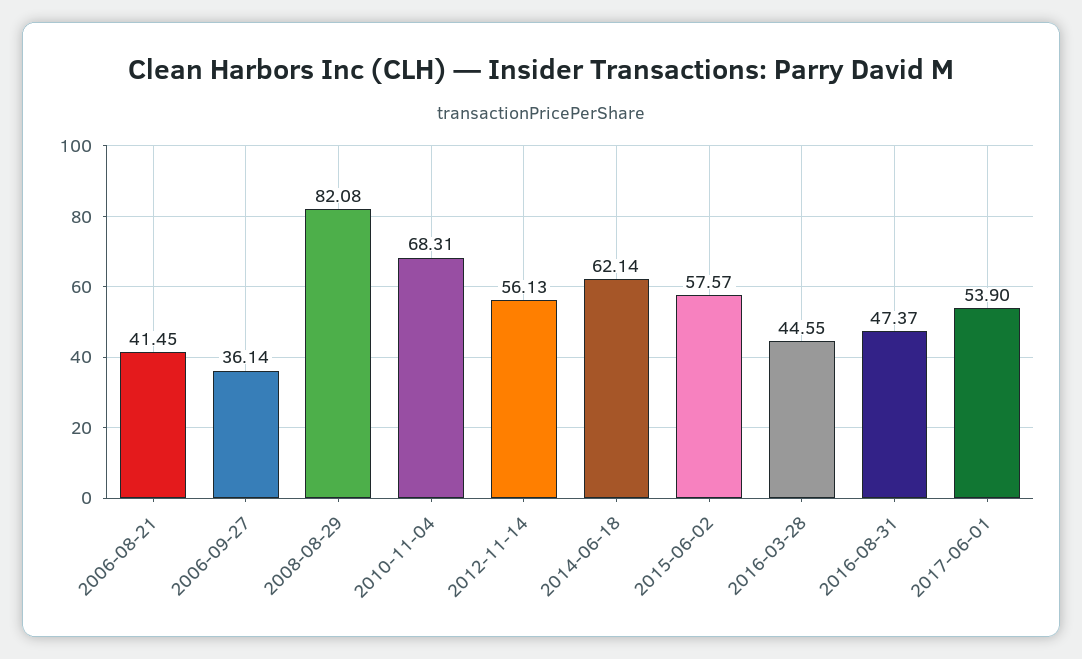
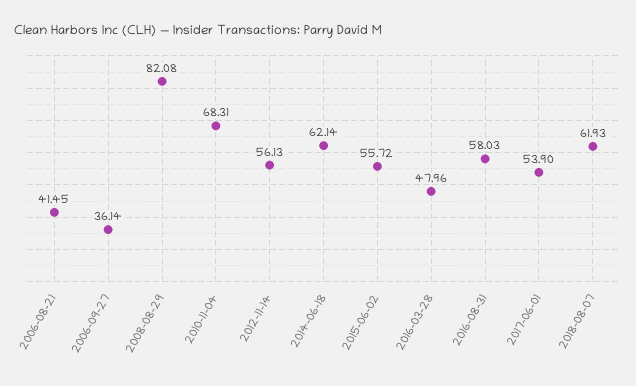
2015-06-02: 57.57 -> 55.72
2016-03-28: 44.55 -> 47.96
2016-08-31: 47.37 -> 58.03
2018-08-07: none -> 61.93

